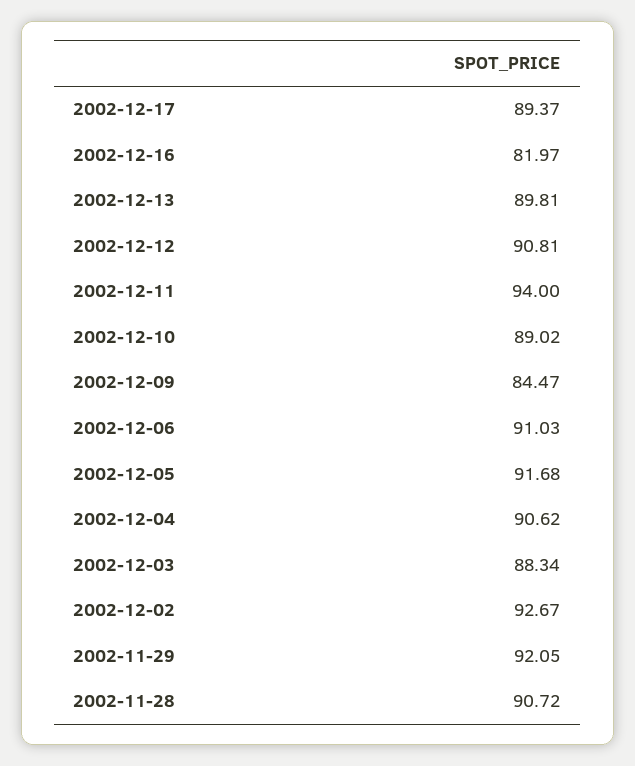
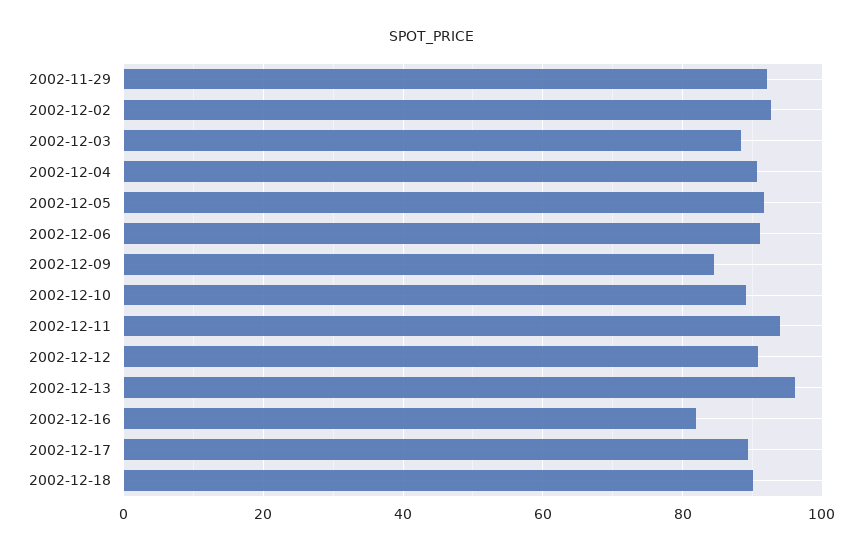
2002-12-13: 89.81 -> 96
2002-11-28: 90.72 -> none
2002-12-18: none -> 90

